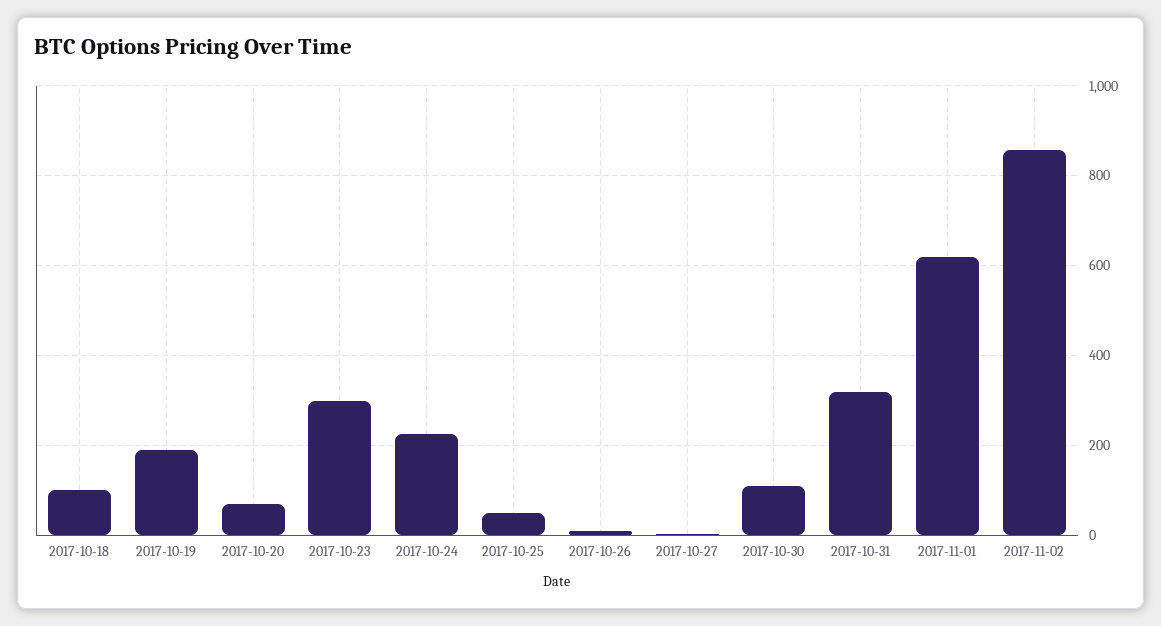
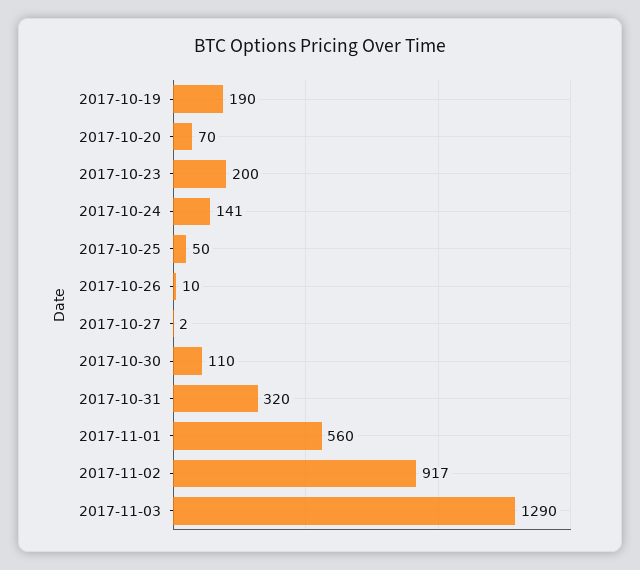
2017-10-18: 100 -> none
2017-10-23: 300 -> 200
2017-10-24: 220 -> 141
2017-11-01: 620 -> 560
2017-11-02: 860 -> 917
2017-11-03: none -> 1290

